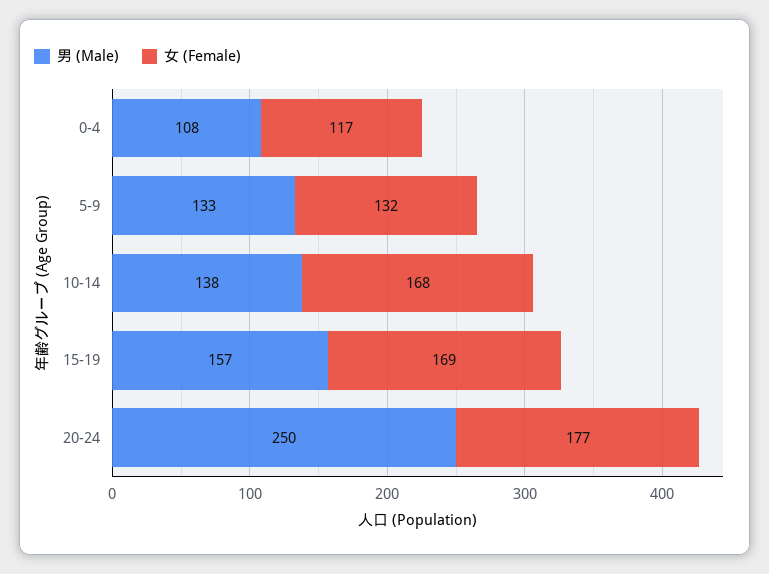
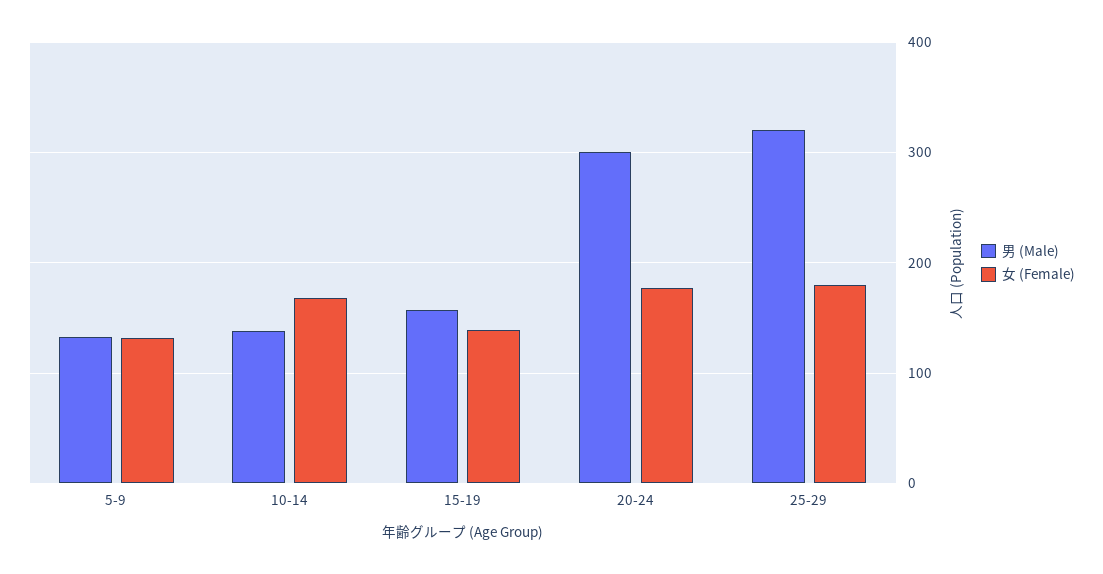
男 (Male), 0-4: 108 -> none
女 (Female), 0-4: 117 -> none
女 (Female), 15-19: 169 -> 140
男 (Male), 20-24: 250 -> 300
男 (Male), 25-29: none -> 320
女 (Female), 25-29: none -> 180

